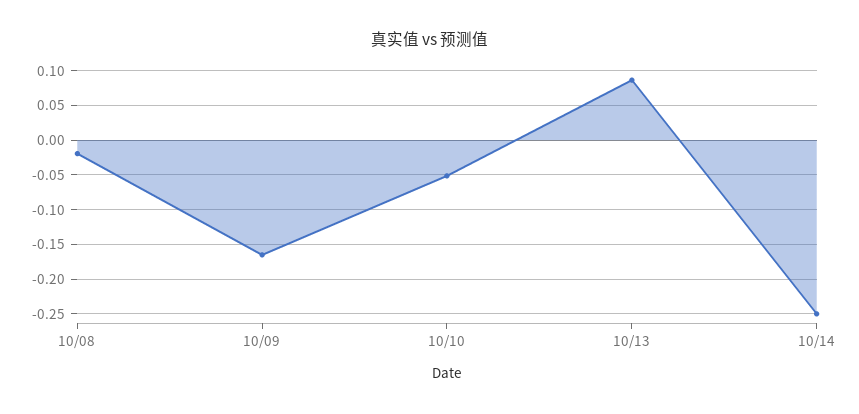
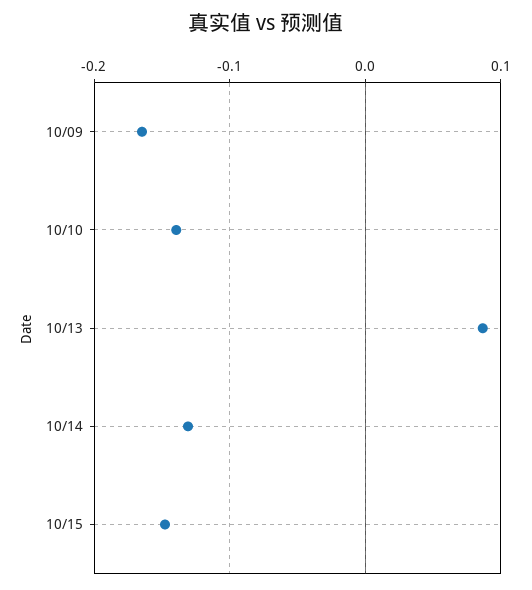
10/08: -0.02 -> none
10/10: -0.05 -> -0.14
10/14: -0.25 -> -0.13
10/15: none -> -0.15

